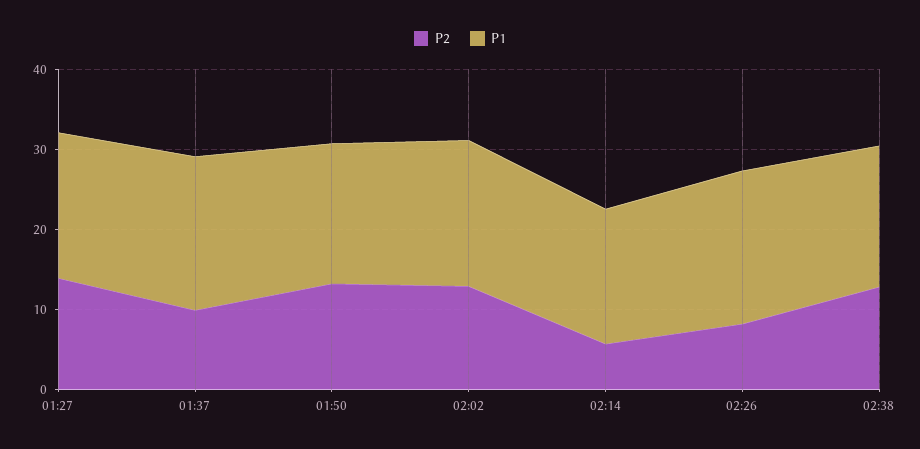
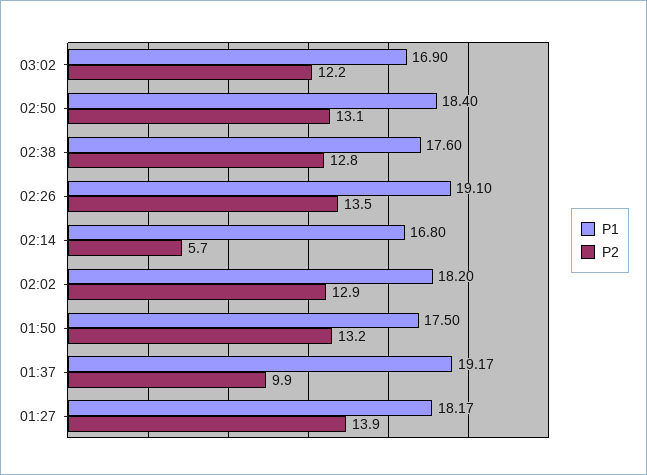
P2, 02:26: 8 -> 13.5
P1, 03:02: none -> 16.9
P2, 03:02: none -> 12.2
P1, 02:50: none -> 18.4
P2, 02:50: none -> 13.1

